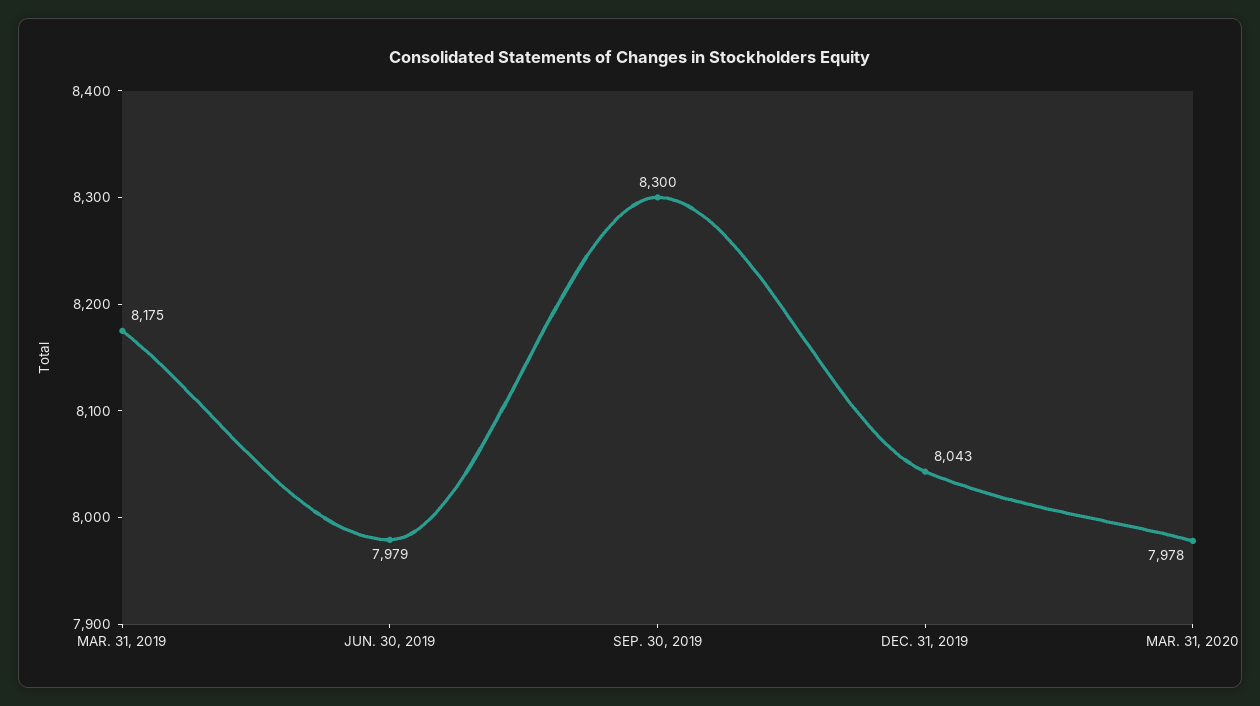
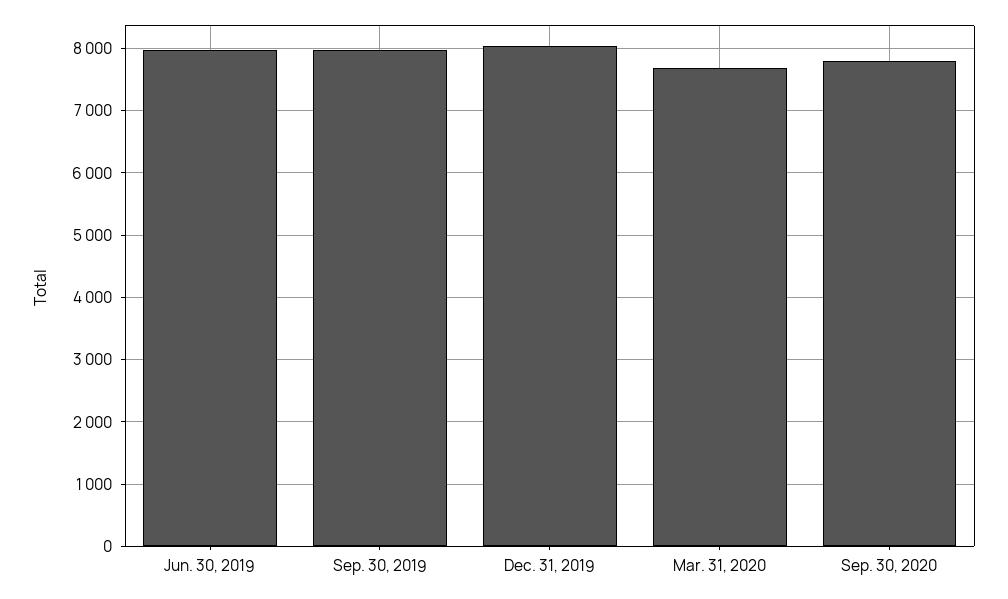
MAR. 31, 2019: 8175 -> none
SEP. 30, 2019: 8300 -> 8000
MAR. 31, 2020: 7978 -> 7700
Sep. 30, 2020: none -> 7800

